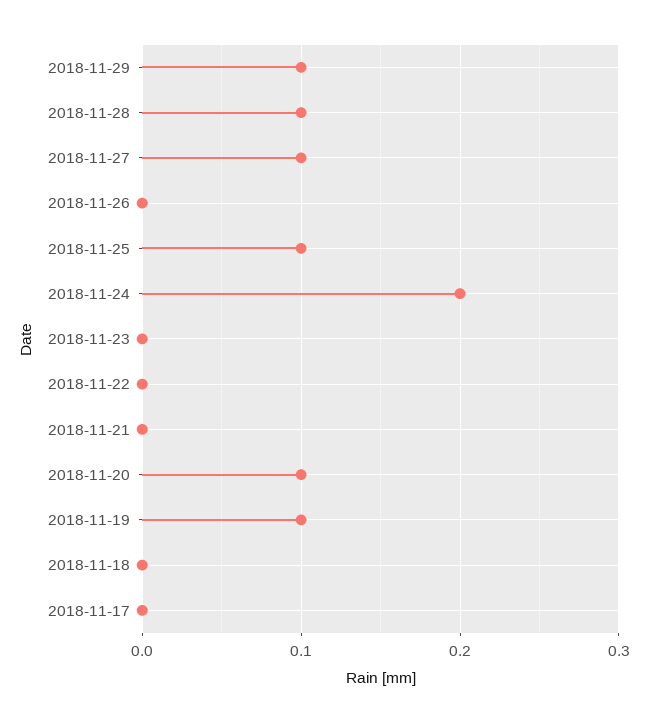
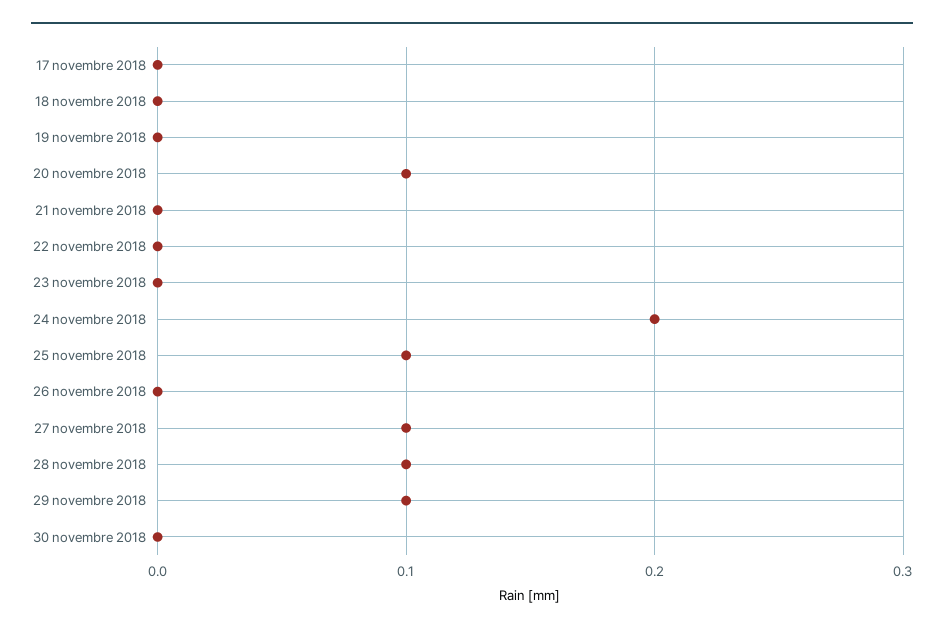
2018-11-19: 0.1 -> 0
30 novembre 2018: none -> 0

